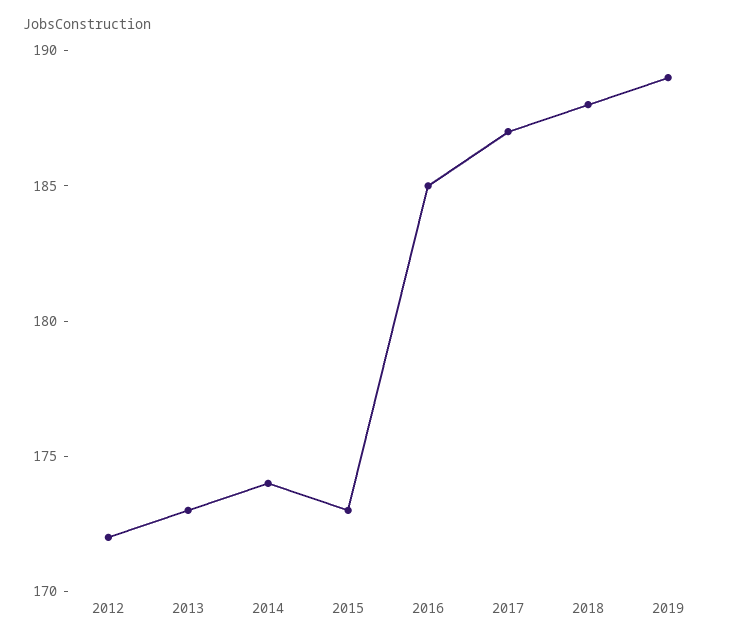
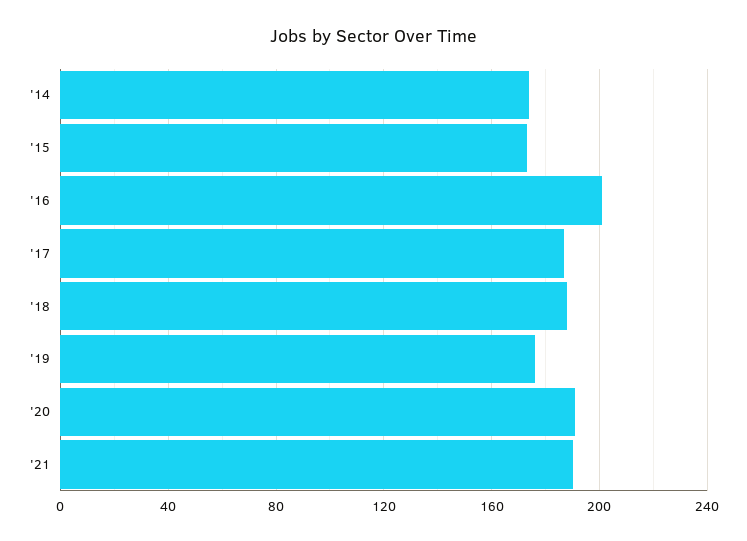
2012: 172 -> none
2013: 173 -> none
2016: 185 -> 200
2019: 189 -> 175
'20: none -> 190
'21: none -> 190

